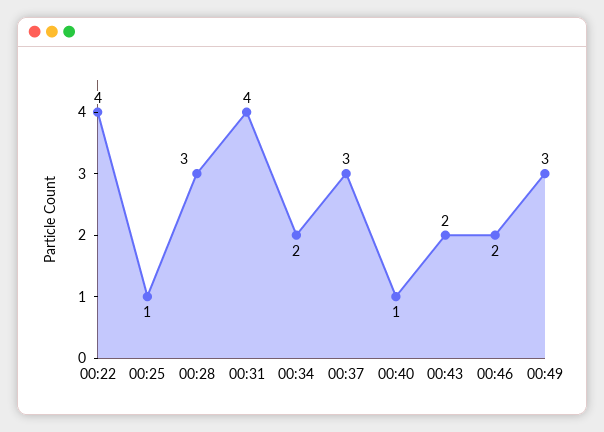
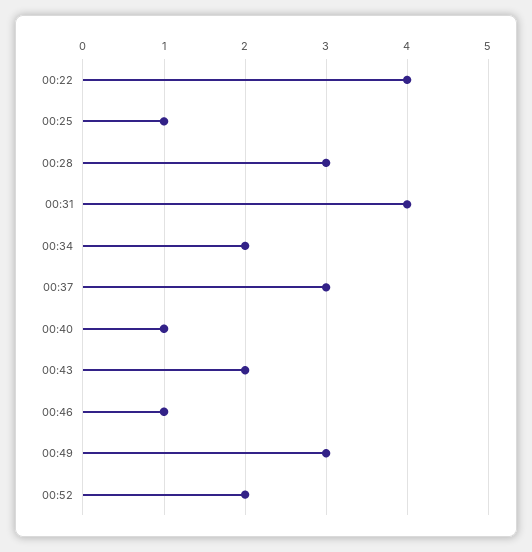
00:46: 2 -> 1
00:52: none -> 2

